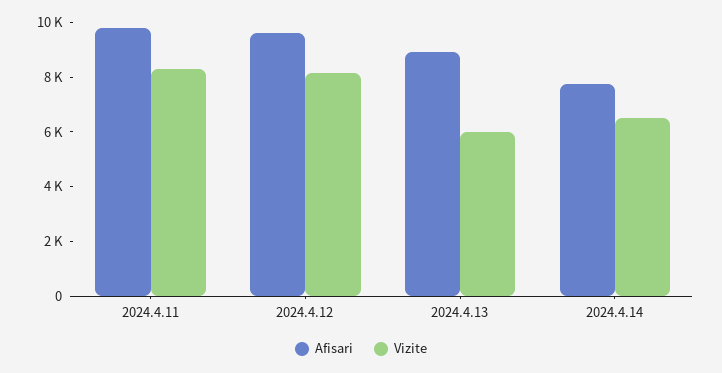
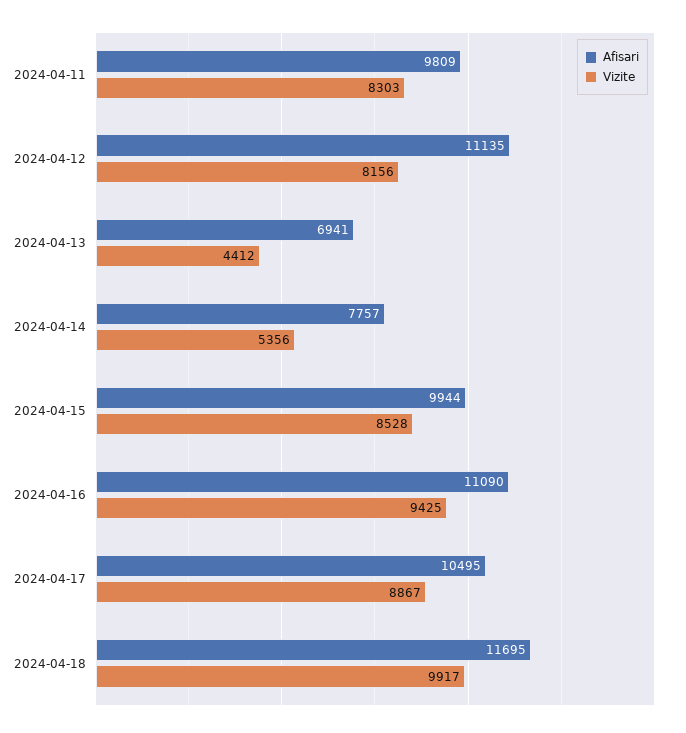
Afisari, 2024.4.12: 9500 -> 11135
Afisari, 2024.4.13: 9000 -> 6941
Vizite, 2024.4.13: 6000 -> 4412
Vizite, 2024.4.14: 6500 -> 5356
Afisari, 2024-04-15: none -> 9944
Vizite, 2024-04-15: none -> 8528
Afisari, 2024-04-16: none -> 11090
Vizite, 2024-04-16: none -> 9425
Afisari, 2024-04-17: none -> 10495
Vizite, 2024-04-17: none -> 8867
Afisari, 2024-04-18: none -> 11695
Vizite, 2024-04-18: none -> 9917

